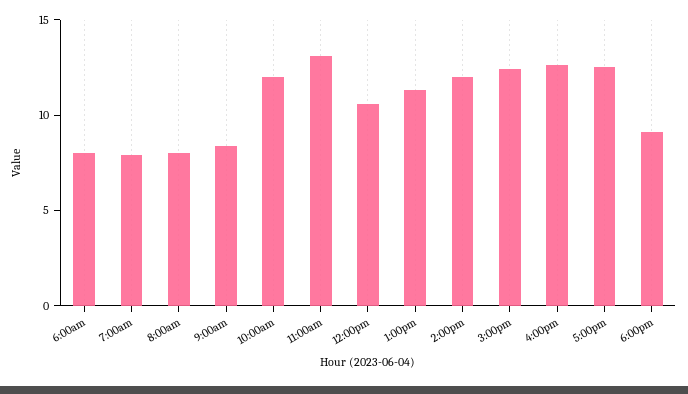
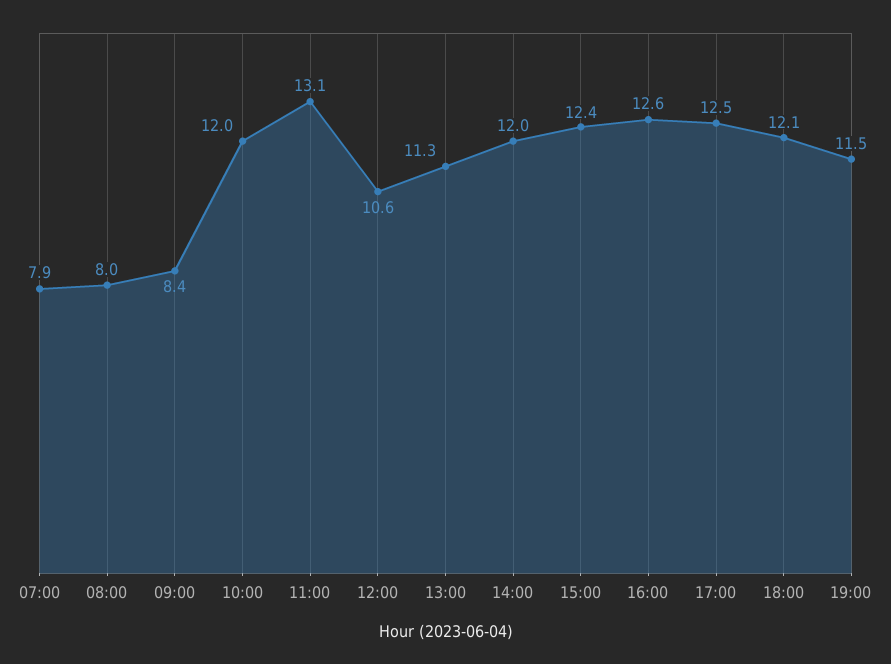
6:00am: 8 -> none
6:00pm: 9 -> 12.1
19:00: none -> 11.5

